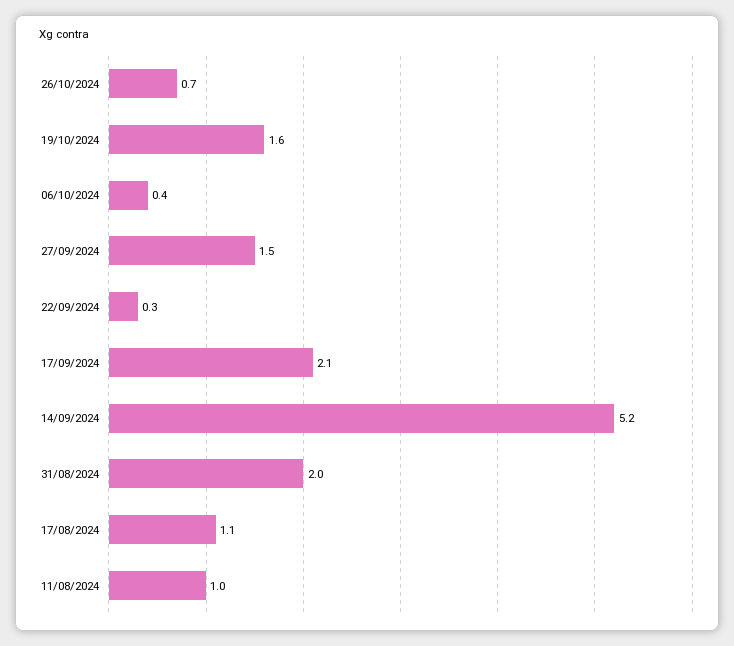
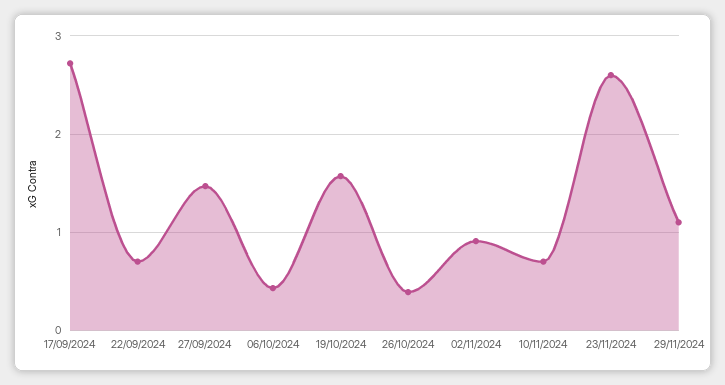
26/10/2024: 0.7 -> 0.4
22/09/2024: 0.3 -> 0.7
17/09/2024: 2.1 -> 2.7
14/09/2024: 5.2 -> none
31/08/2024: 2 -> none
17/08/2024: 1.1 -> none
11/08/2024: 1 -> none
02/11/2024: none -> 0.9
10/11/2024: none -> 0.7
23/11/2024: none -> 2.6
29/11/2024: none -> 1.1

